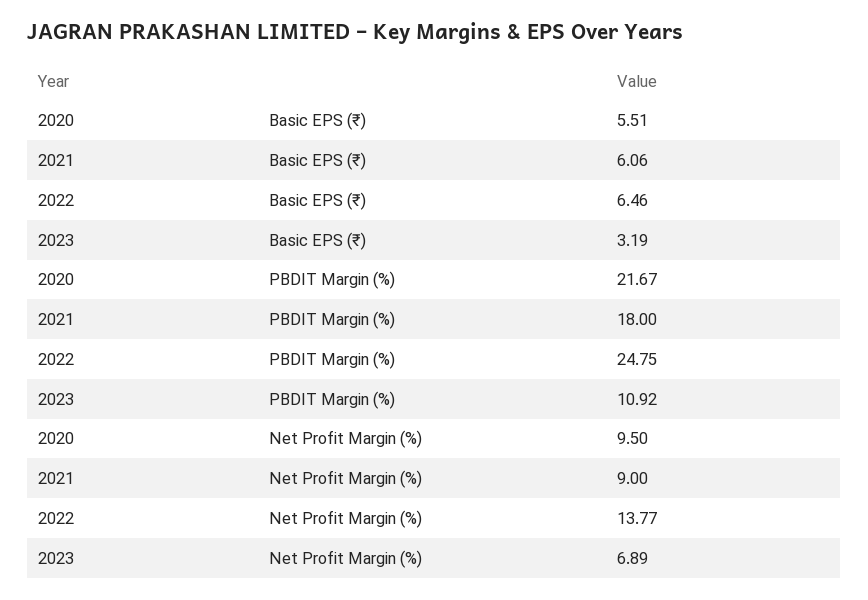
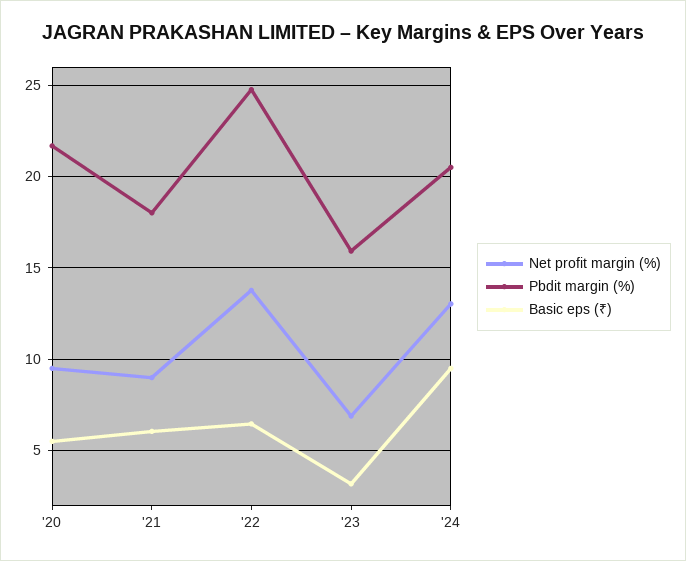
PBDIT Margin (%), 2023: 10.92 -> 16
Net Profit Margin (%), '24: none -> 13
PBDIT Margin (%), '24: none -> 20.5
Basic EPS (₹), '24: none -> 9.5

